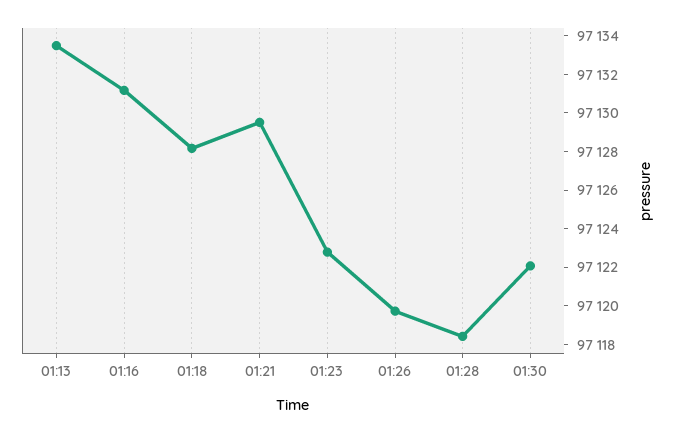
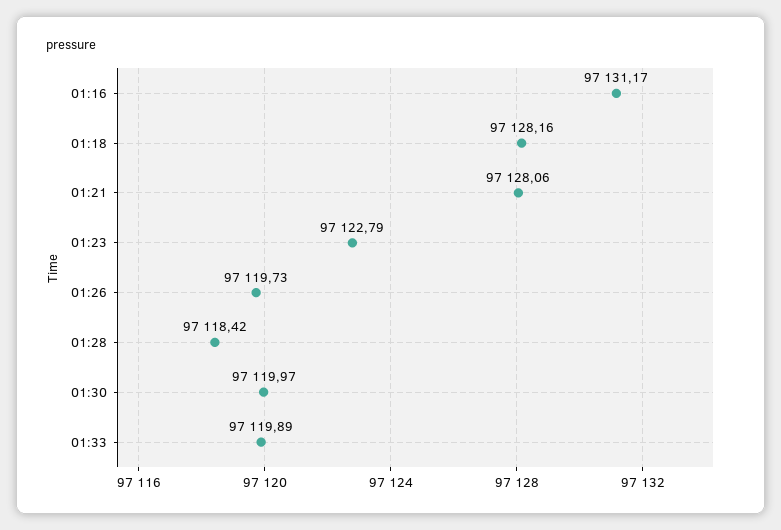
01:13: 97133.5 -> none
01:21: 97129.5 -> 97128.06
01:30: 97122 -> 97119.97
01:33: none -> 97119.89

